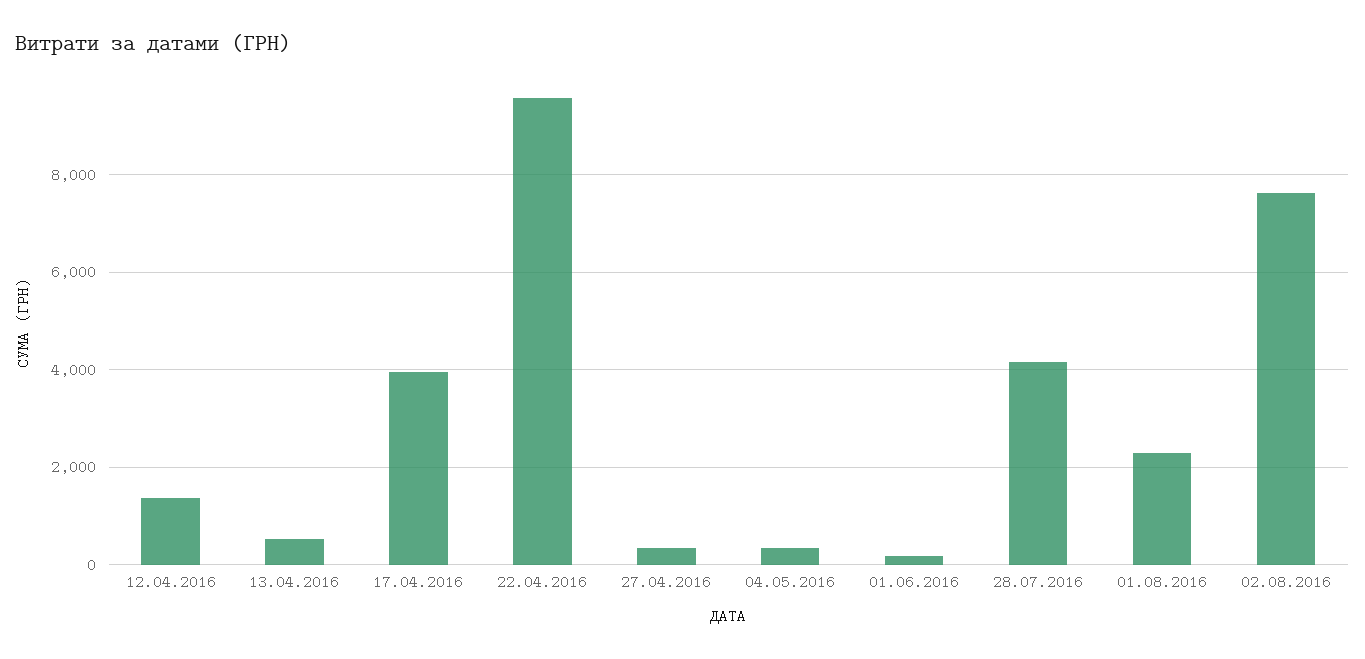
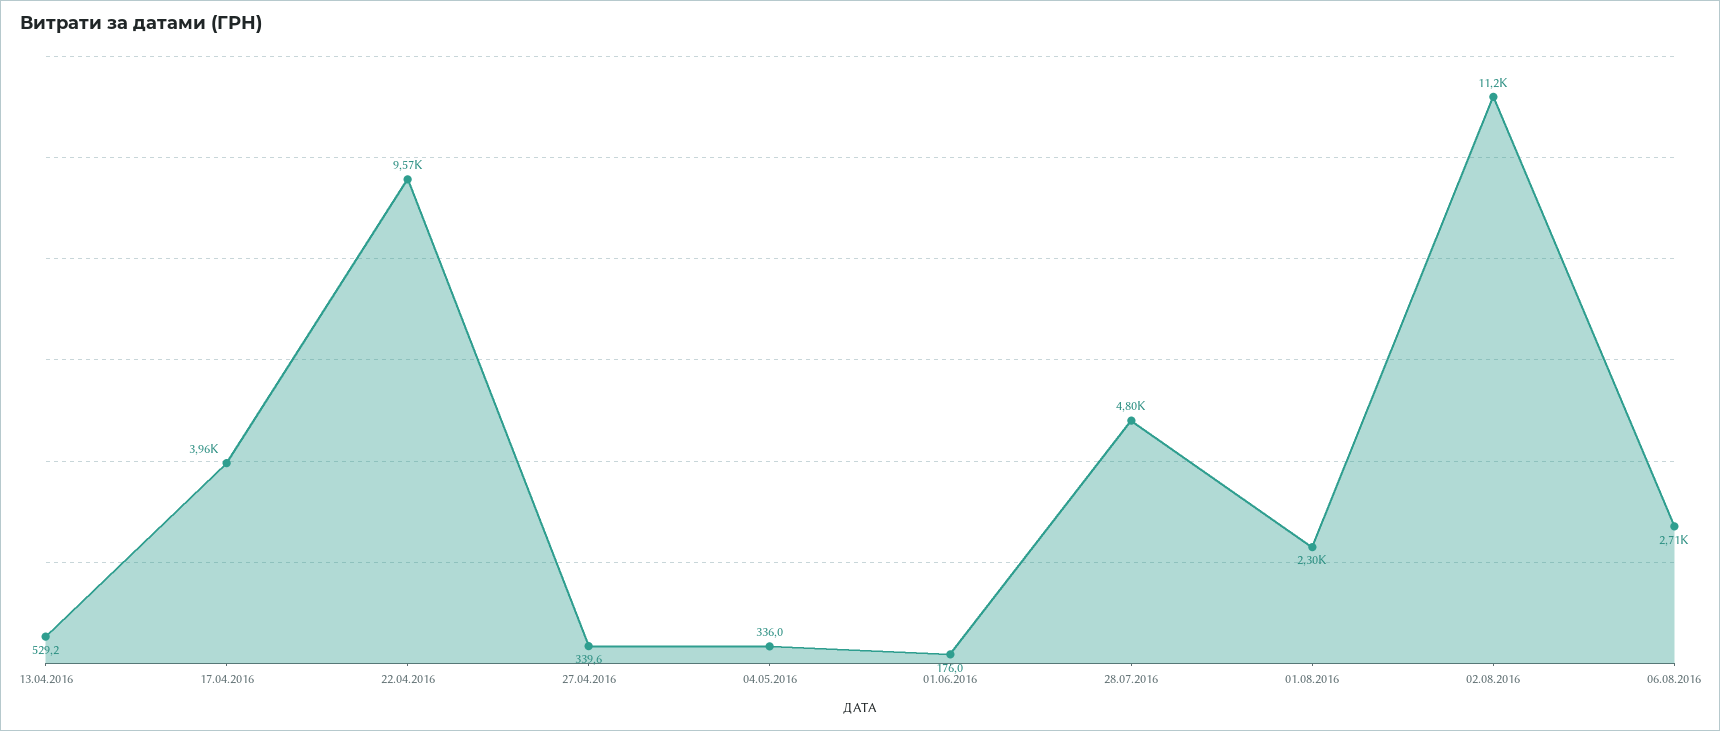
12.04.2016: 1400 -> none
28.07.2016: 4200 -> 4800
02.08.2016: 7600 -> 11200
06.08.2016: none -> 2710

